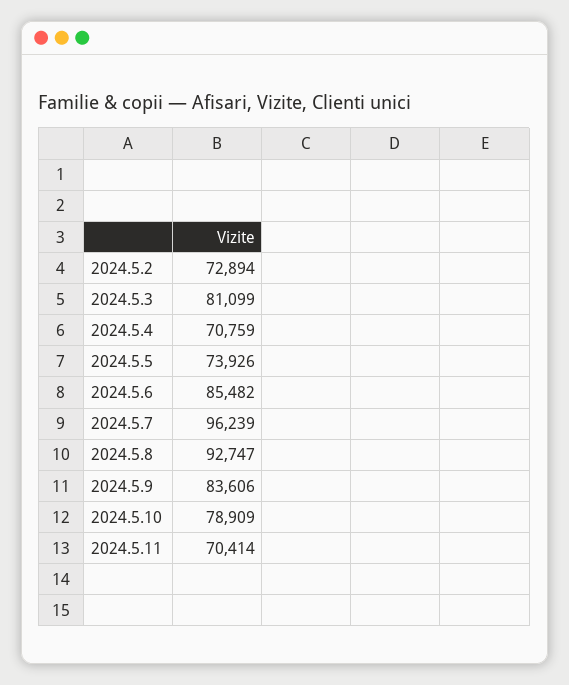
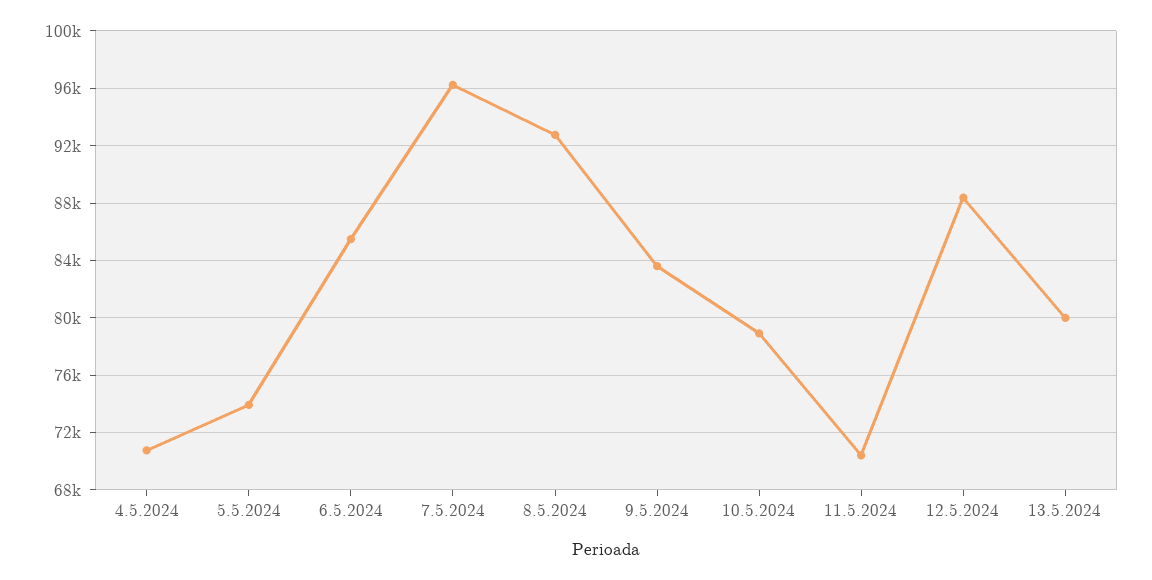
2024.5.2: 72894 -> none
2024.5.3: 81099 -> none
12.5.2024: none -> 88500
13.5.2024: none -> 80000

